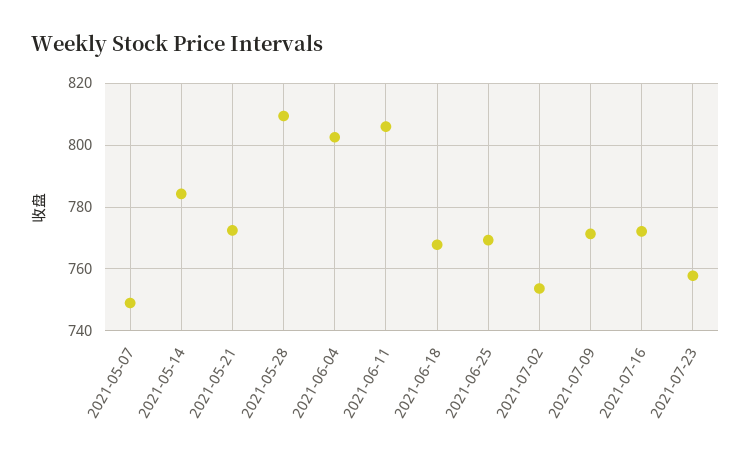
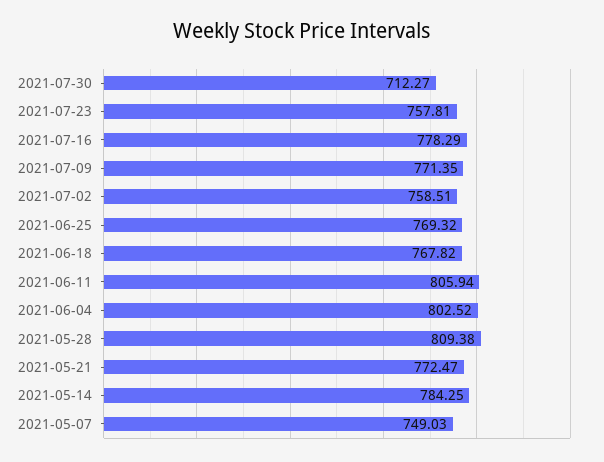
2021-07-02: 754 -> 758.51
2021-07-16: 772 -> 778.29
2021-07-30: none -> 712.27

